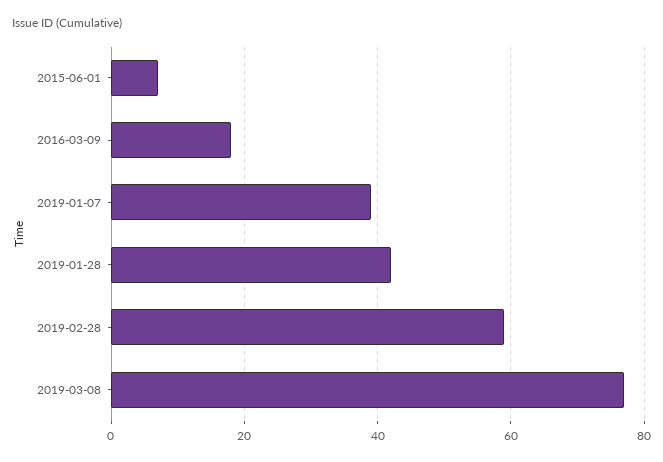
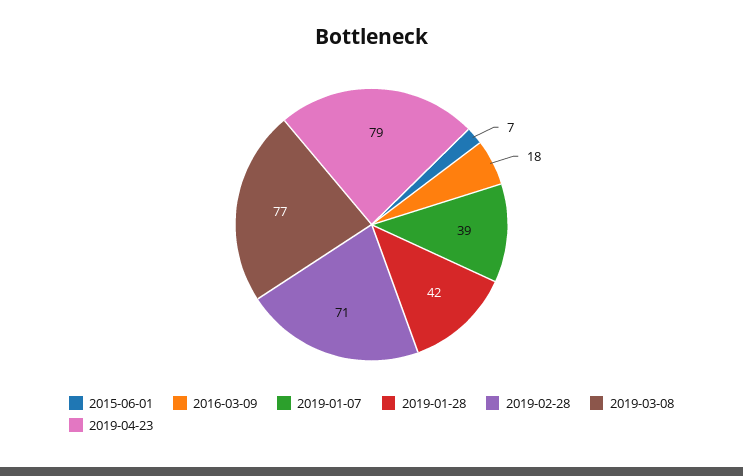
2019-02-28: 60 -> 71
2019-04-23: none -> 79

